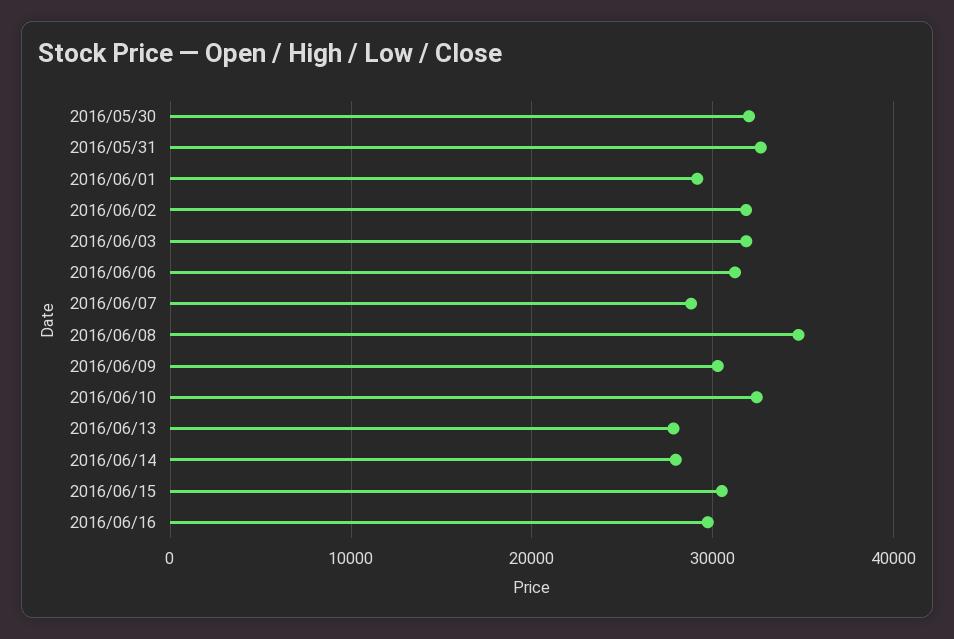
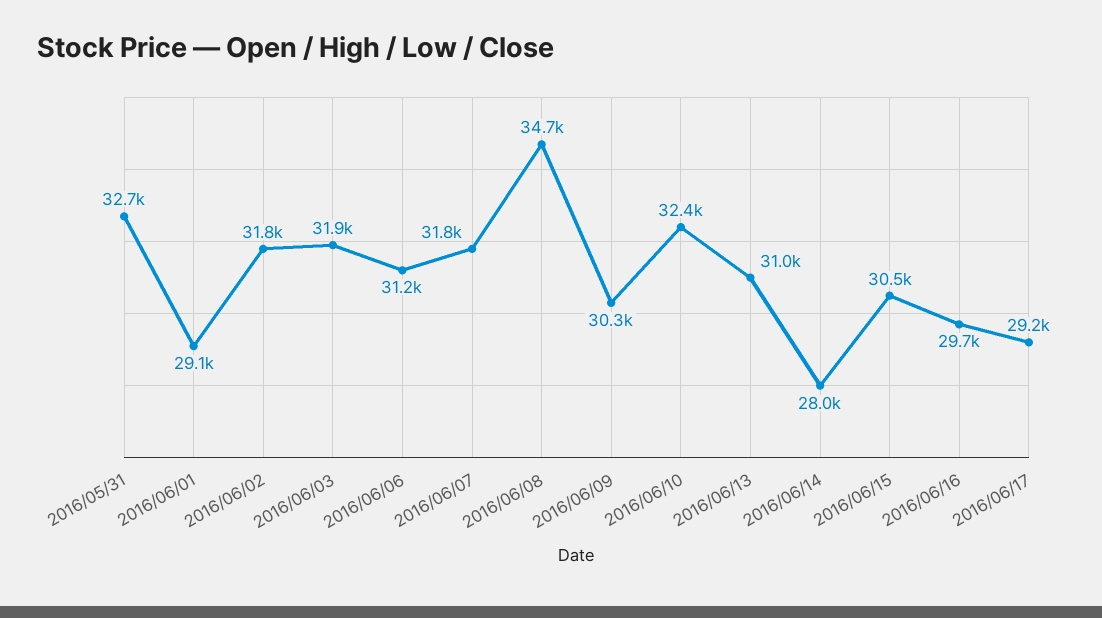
2016/05/30: 32000 -> none
2016/06/07: 29000 -> 31800
2016/06/13: 28000 -> 31000
2016/06/17: none -> 29200

